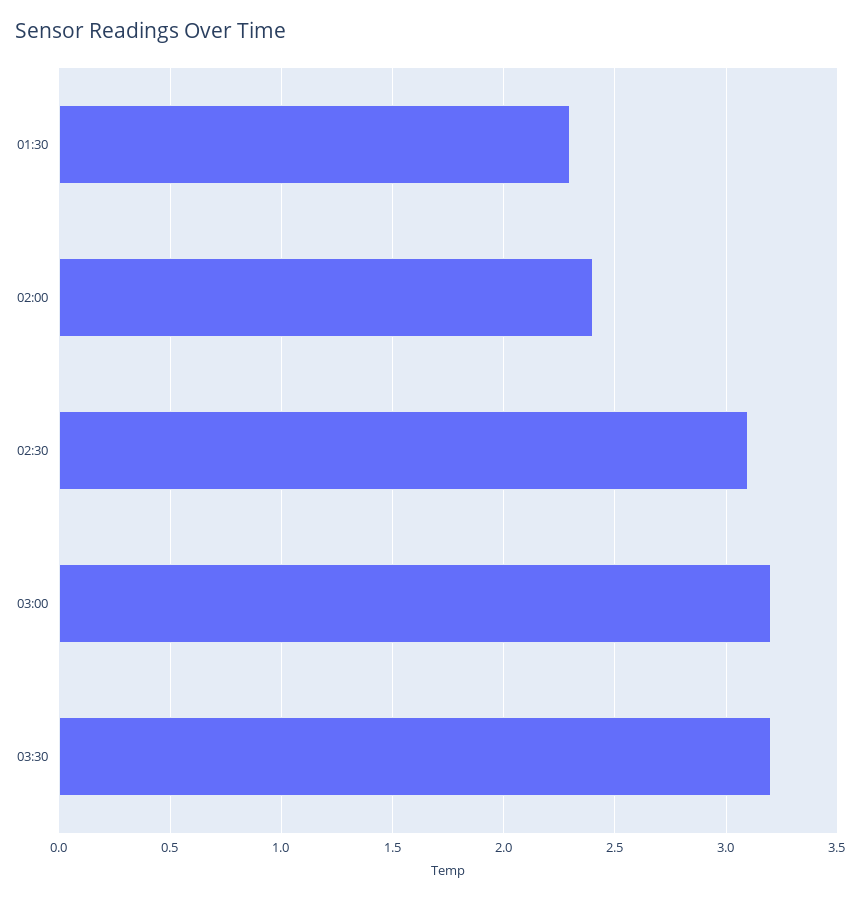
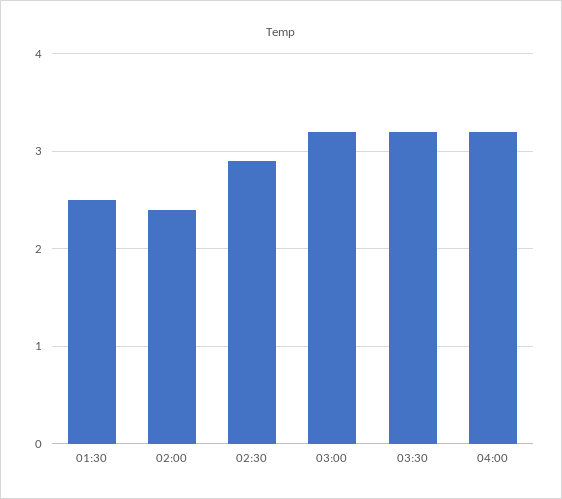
01:30: 2.3 -> 2.5
02:30: 3.1 -> 2.9
04:00: none -> 3.2

